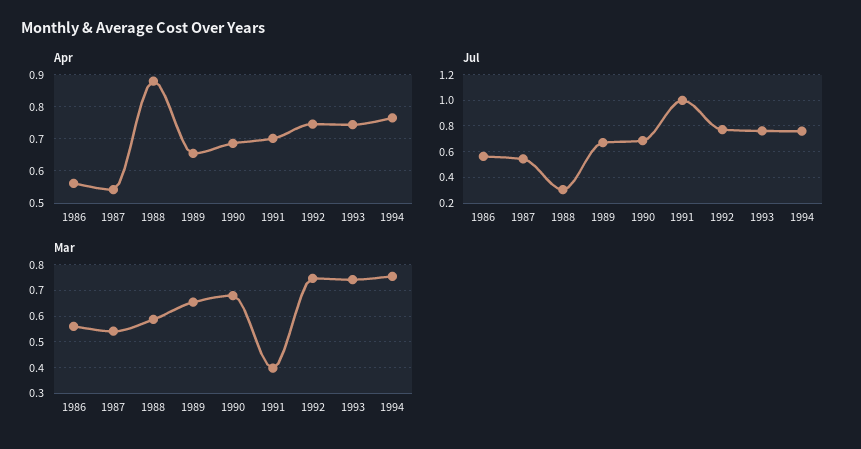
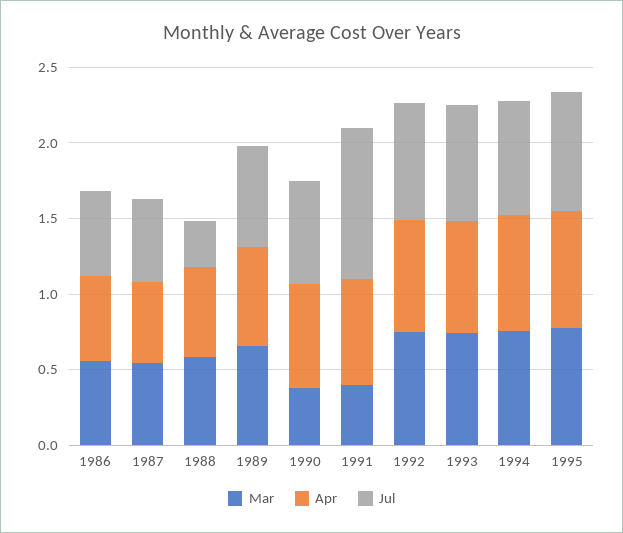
Apr, 1988: 0.88 -> 0.6
Mar, 1990: 0.675 -> 0.4
Mar, 1995: none -> 0.8
Apr, 1995: none -> 0.8
Jul, 1995: none -> 0.8

